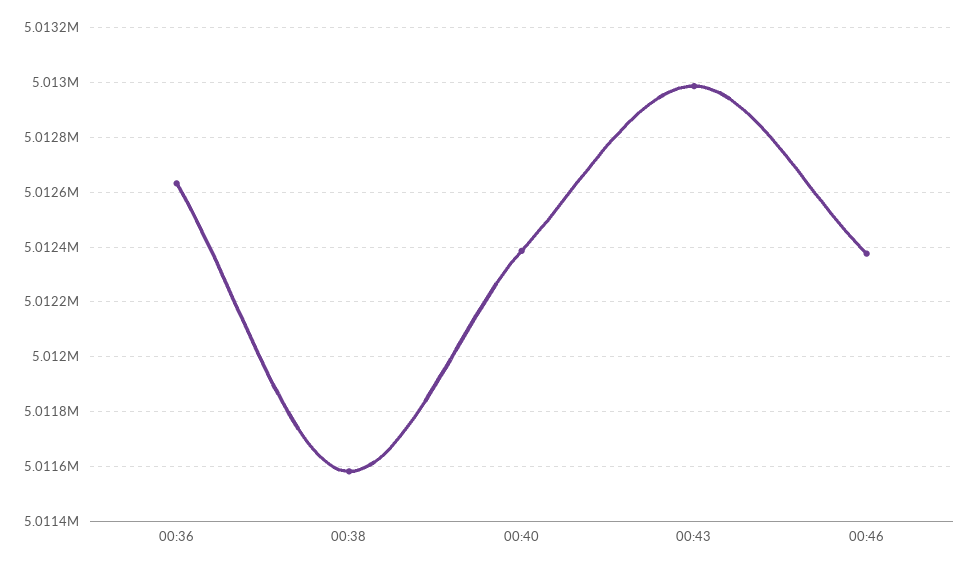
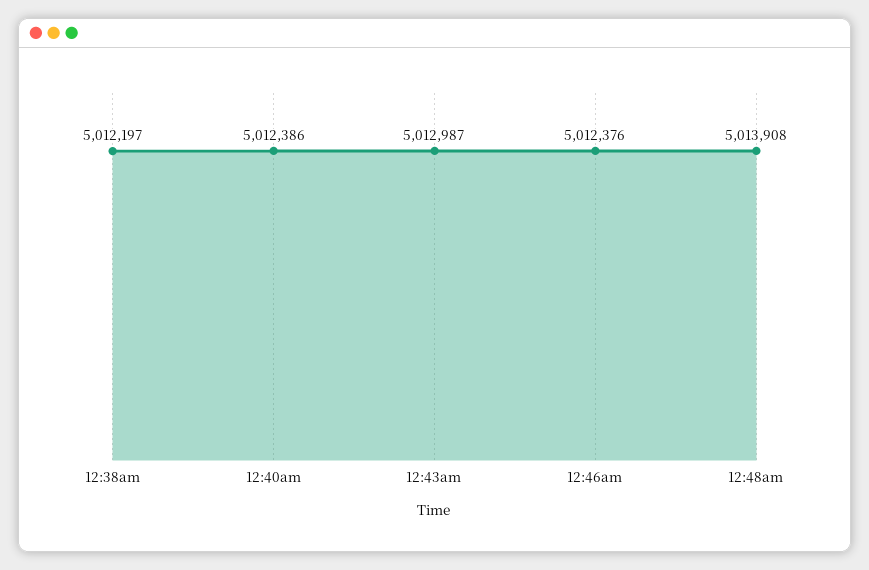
00:36: 5012625 -> none
00:38: 5011575 -> 5012197
12:48am: none -> 5013908

